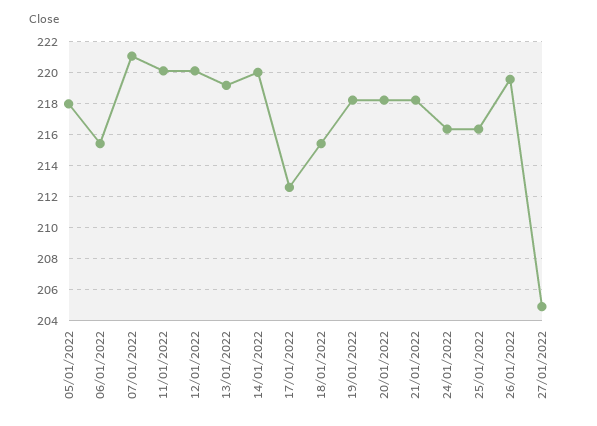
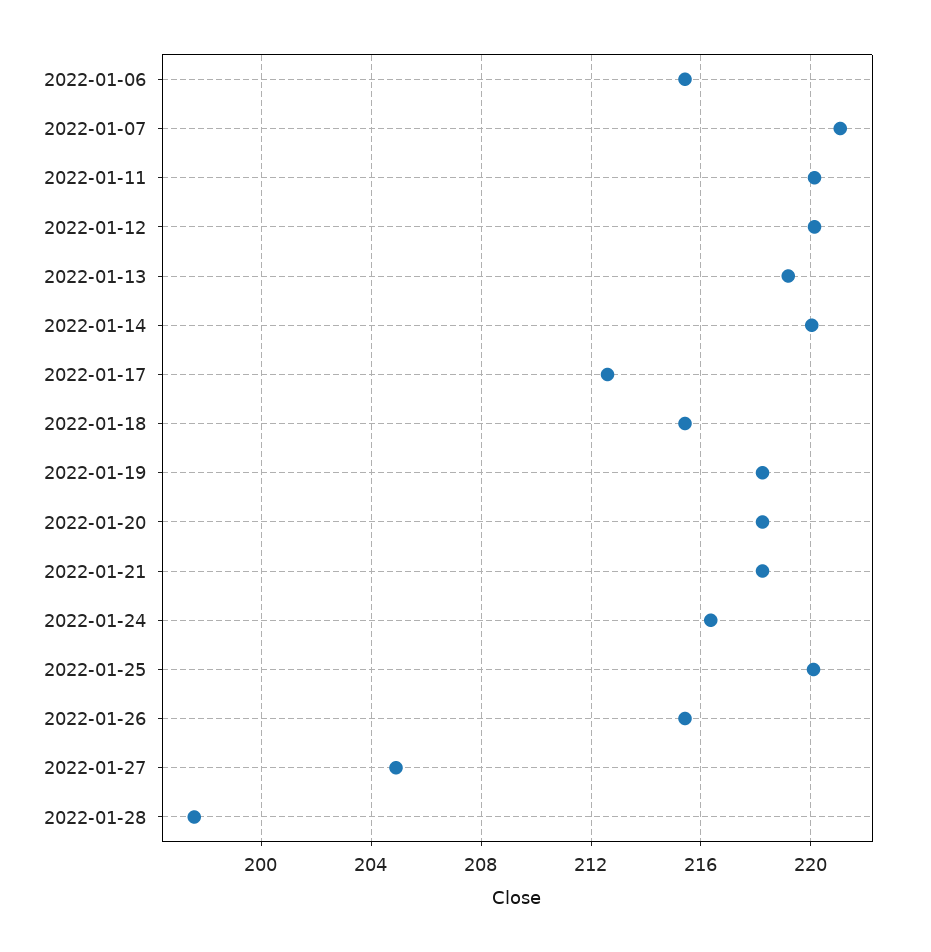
05/01/2022: 218 -> none
25/01/2022: 216.5 -> 220
26/01/2022: 219.5 -> 215.5
2022-01-28: none -> 197.5

